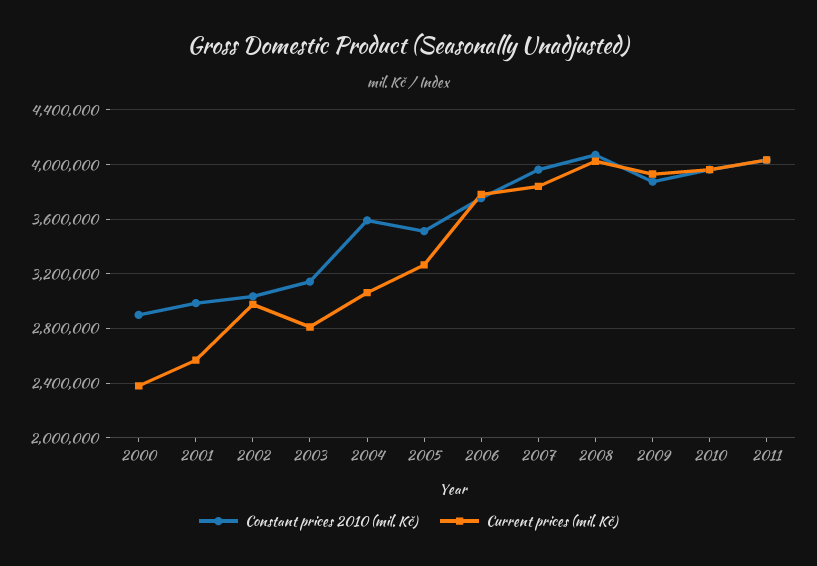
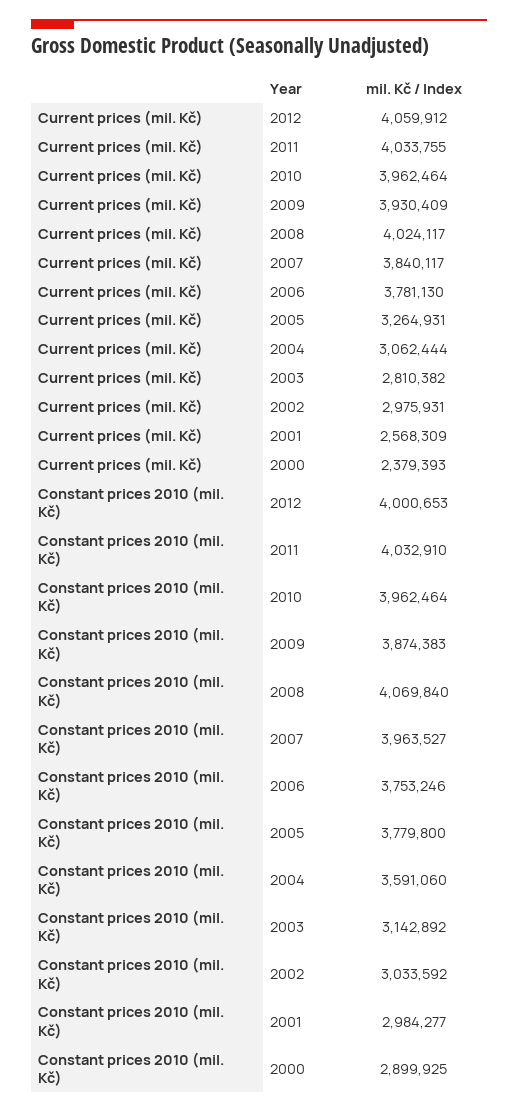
Constant prices 2010 (mil. Kč), 2005: 3500000 -> 3779800
Current prices (mil. Kč), 2012: none -> 4059912
Constant prices 2010 (mil. Kč), 2012: none -> 4000653

